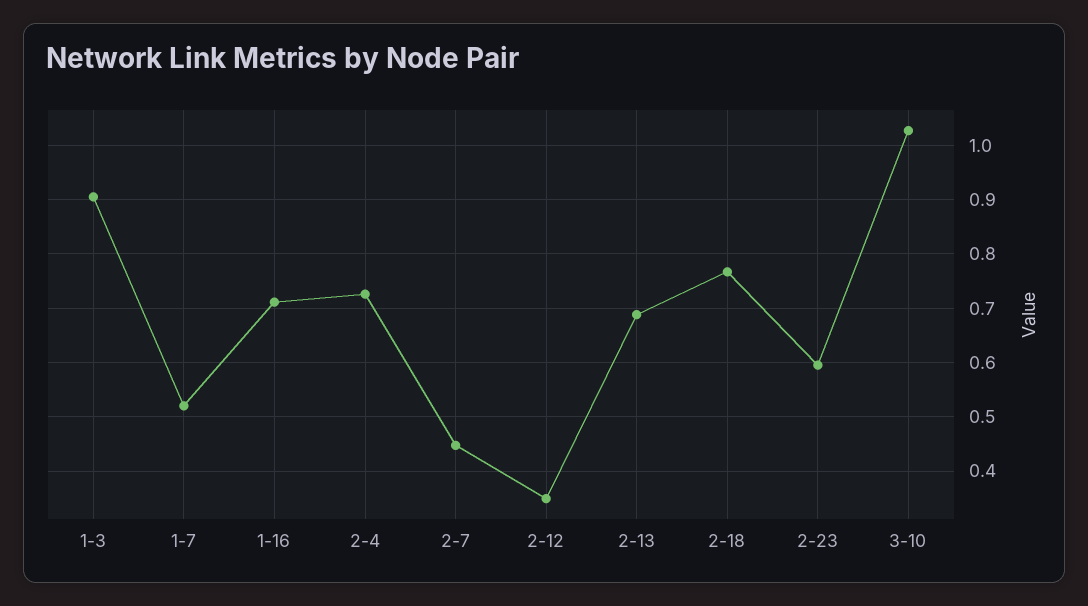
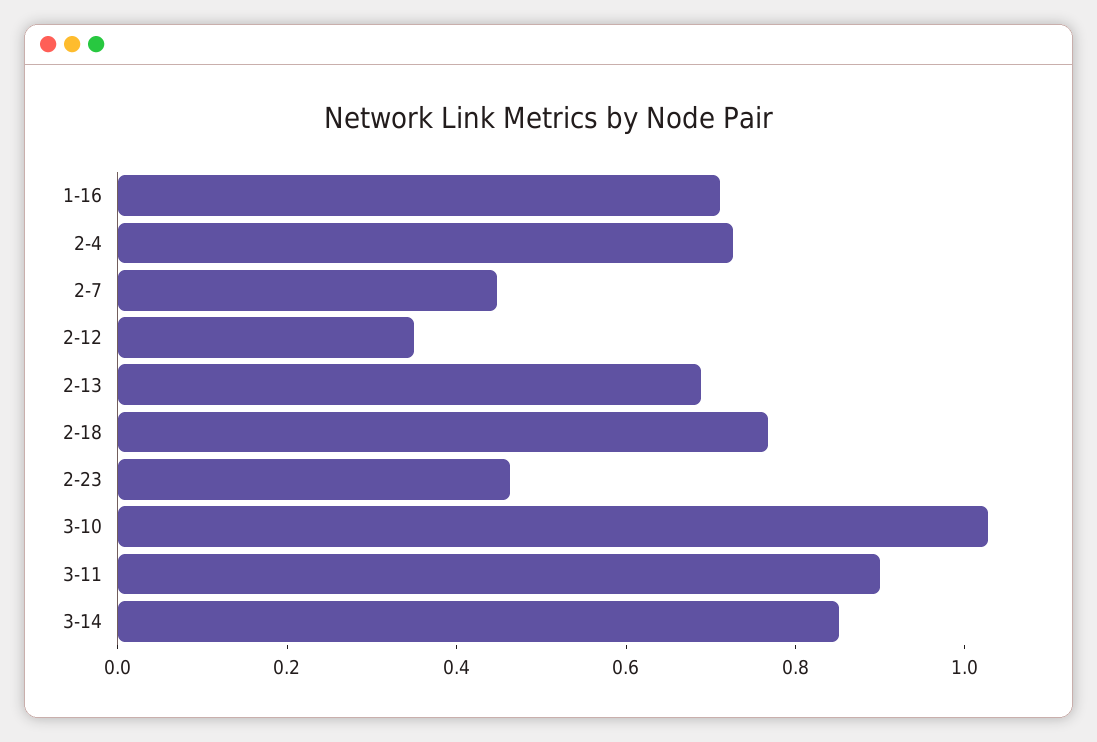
1-3: 0.9 -> none
1-7: 0.52 -> none
2-23: 0.6 -> 0.45
3-11: none -> 0.9
3-14: none -> 0.85

